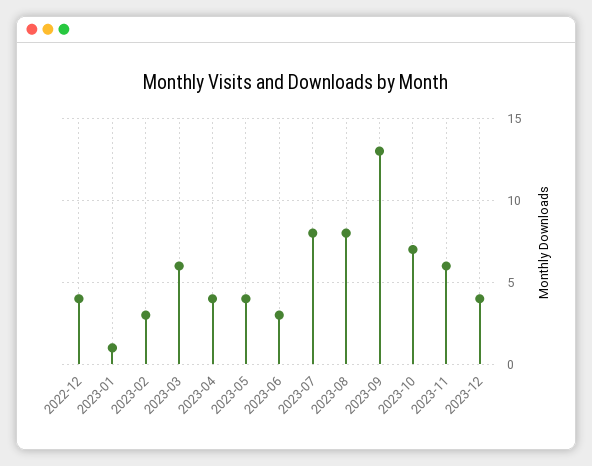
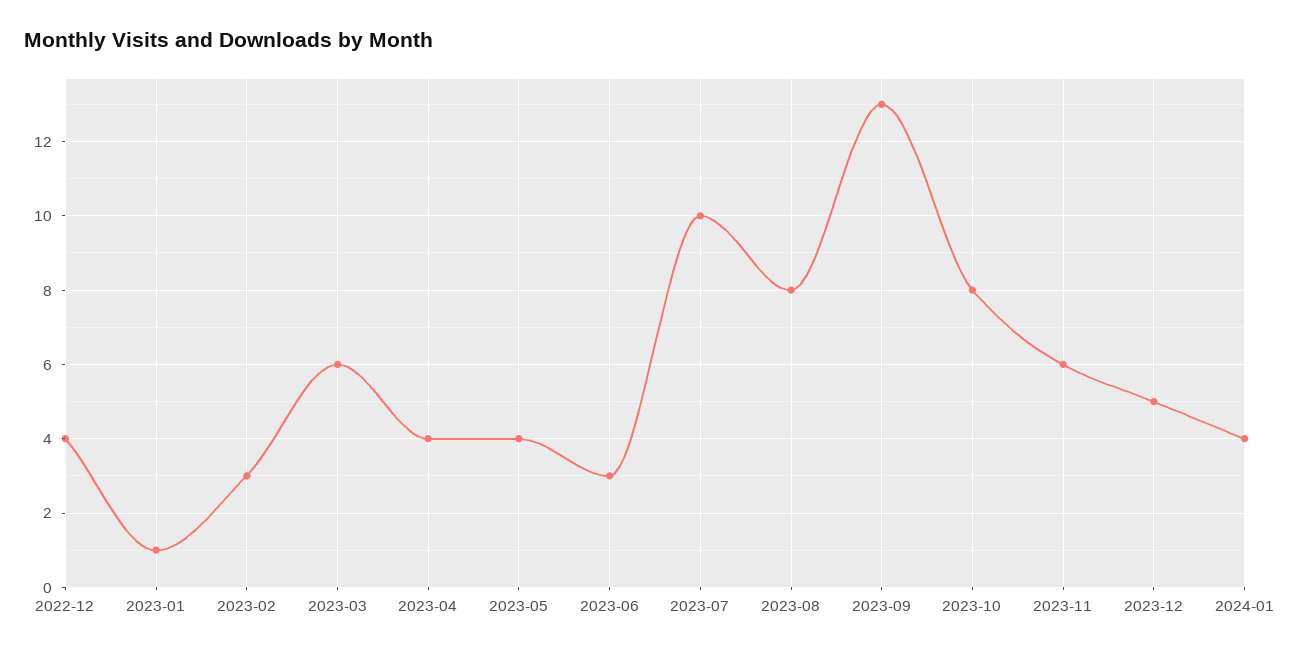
2023-07: 8 -> 10
2023-10: 7 -> 8
2023-12: 4 -> 5
2024-01: none -> 4

